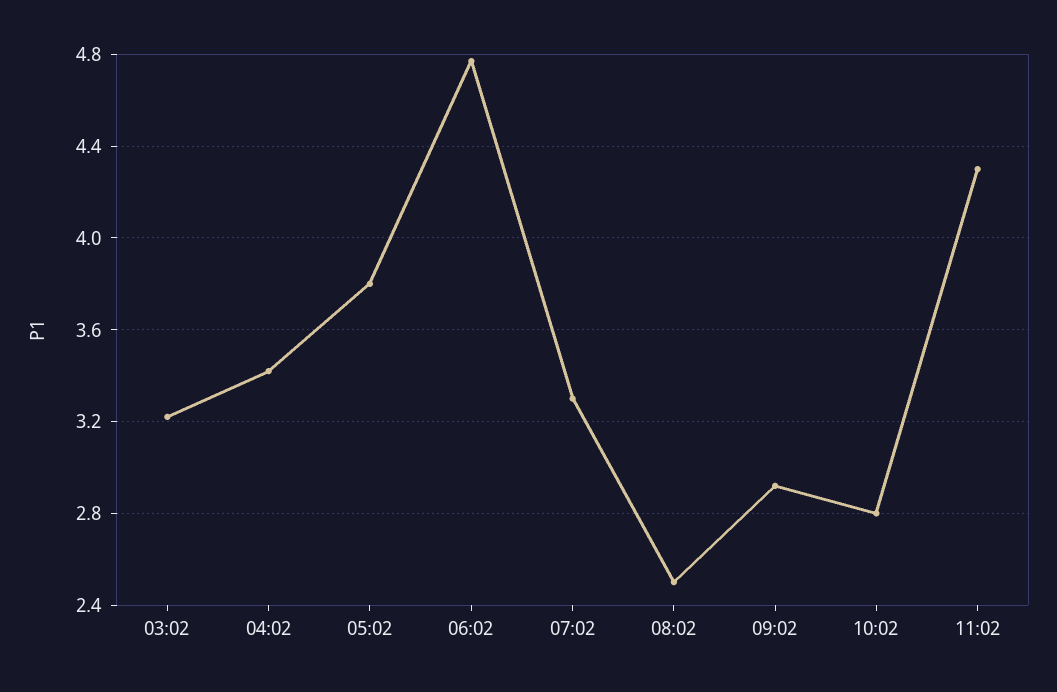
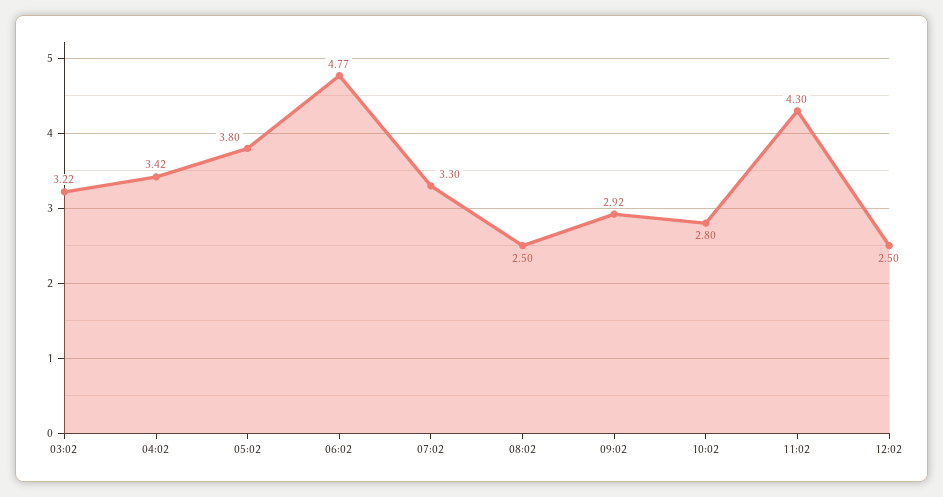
12:02: none -> 2.5

